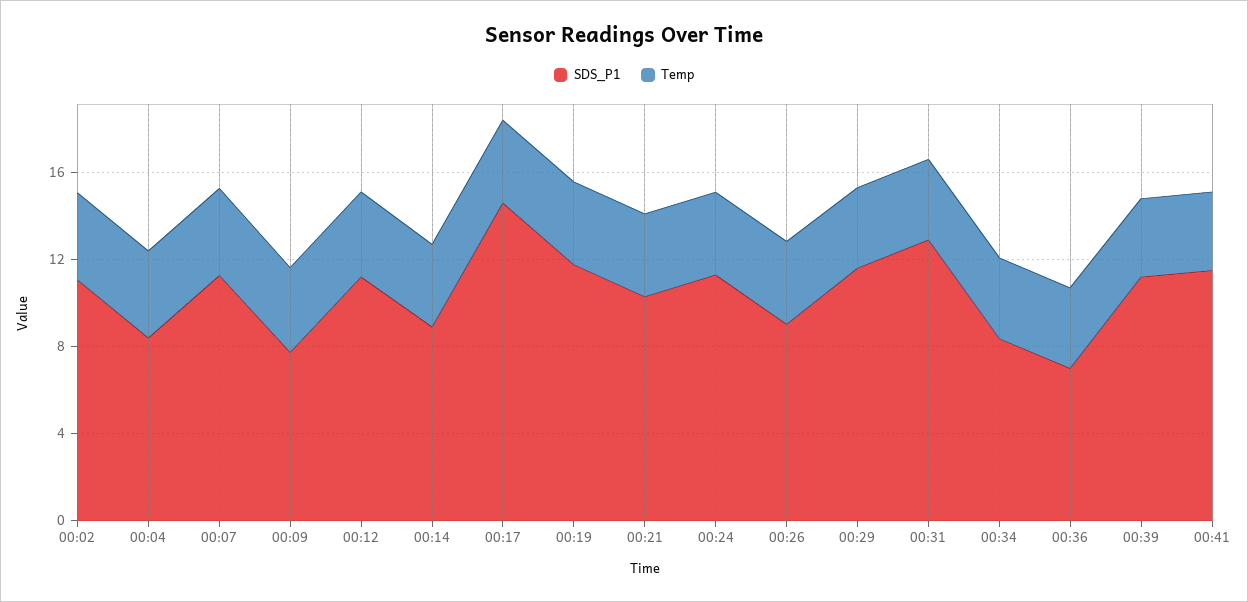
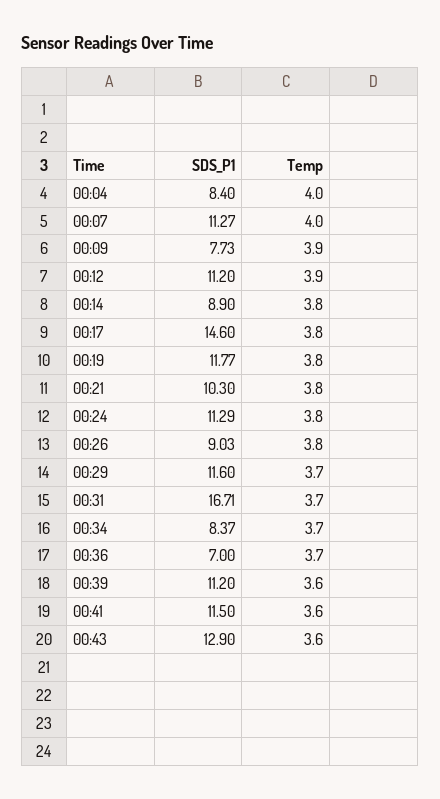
SDS_P1, 00:02: 11 -> none
Temp, 00:02: 4 -> none
SDS_P1, 00:31: 13 -> 16.71
SDS_P1, 00:43: none -> 12.9
Temp, 00:43: none -> 3.6

